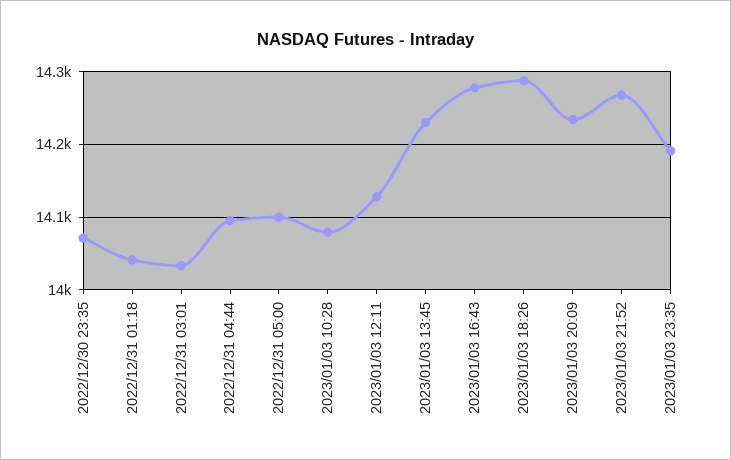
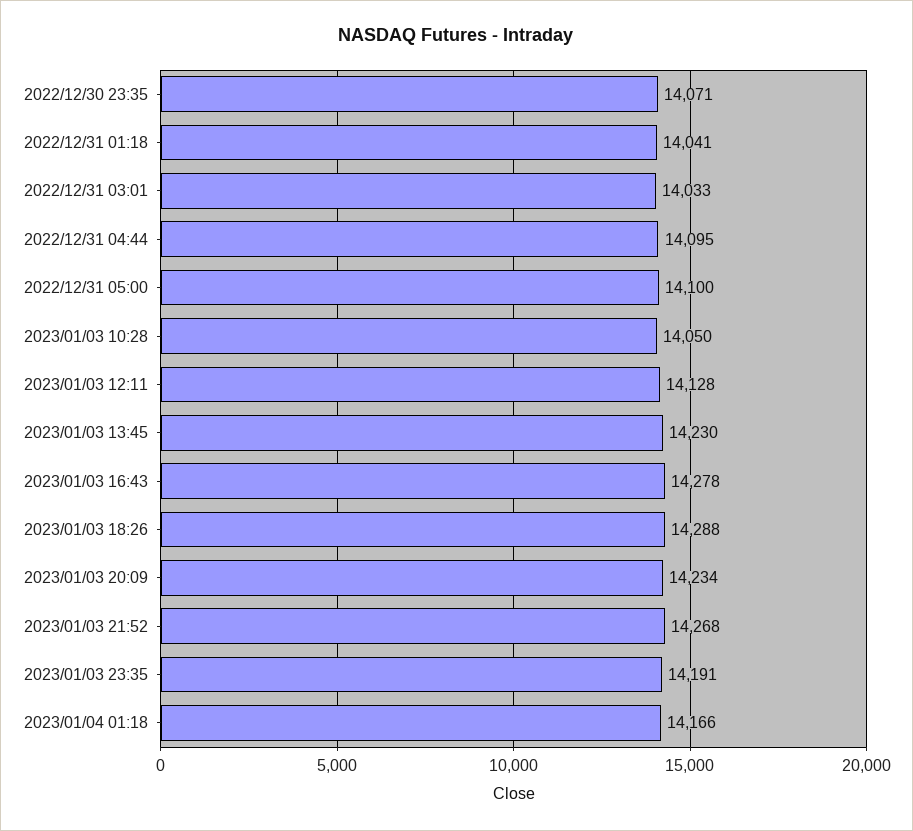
2023/01/03 10:28: 14080 -> 14050
2023/01/04 01:18: none -> 14166

